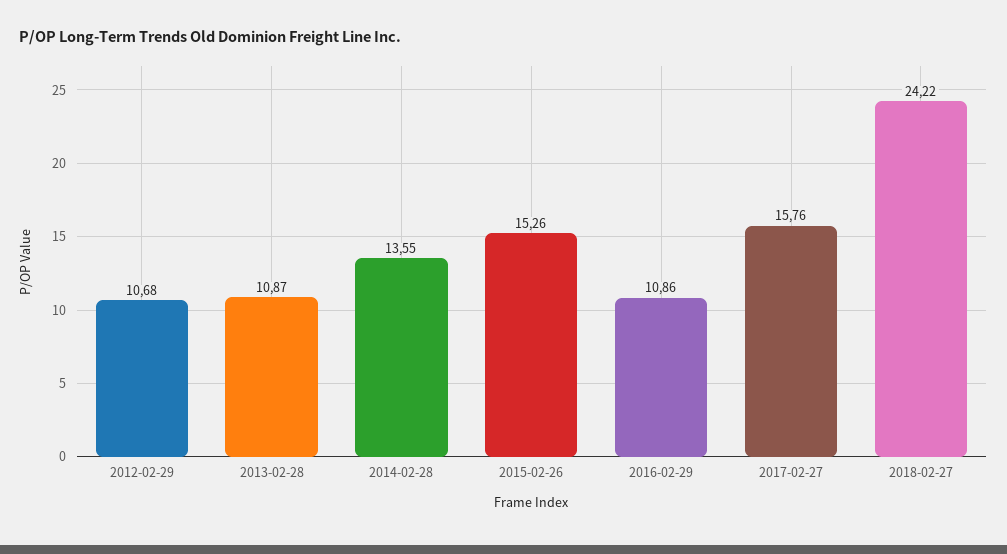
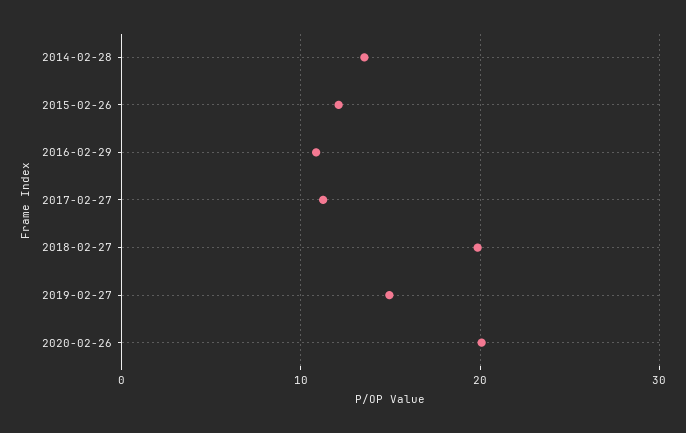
2012-02-29: 10.68 -> none
2013-02-28: 10.87 -> none
2015-02-26: 15.26 -> 12
2017-02-27: 15.76 -> 11
2018-02-27: 24.22 -> 20
2019-02-27: none -> 15
2020-02-26: none -> 20

